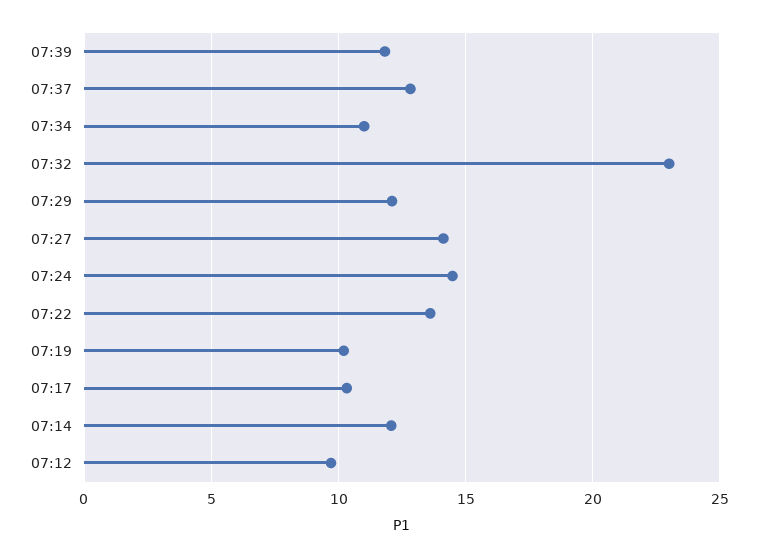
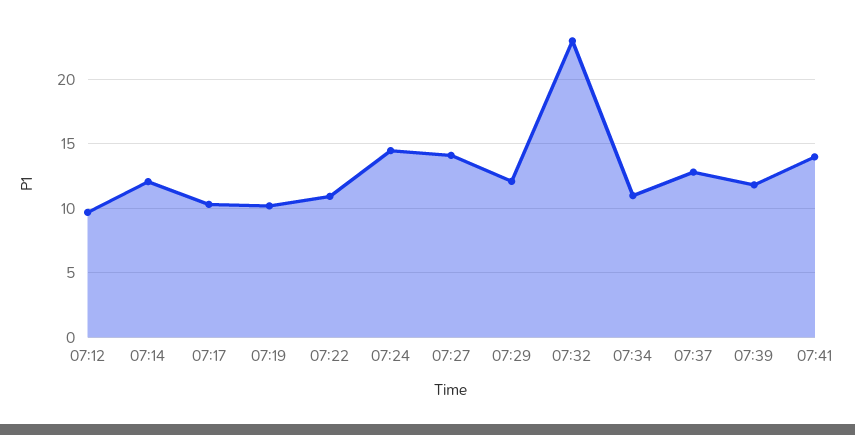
07:22: 13.5 -> 11
07:41: none -> 14

